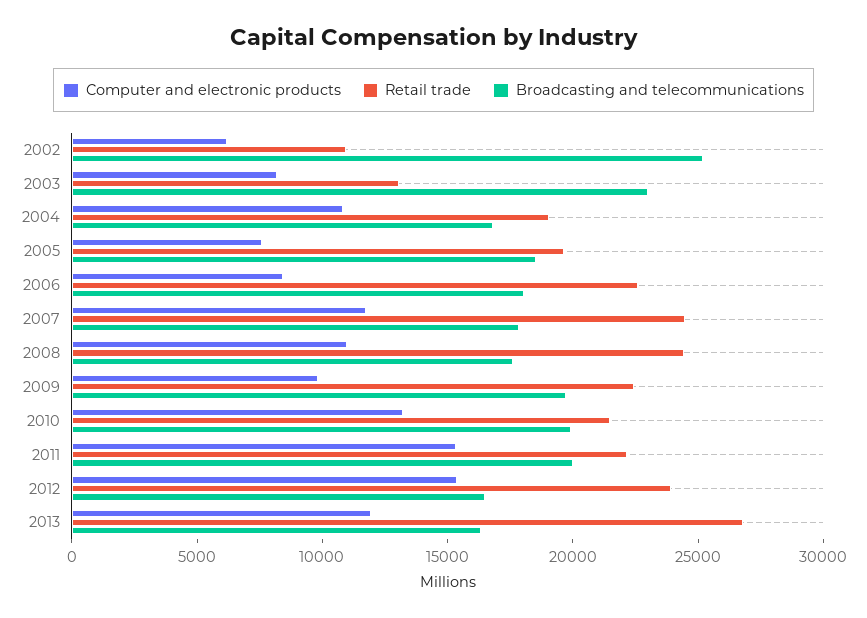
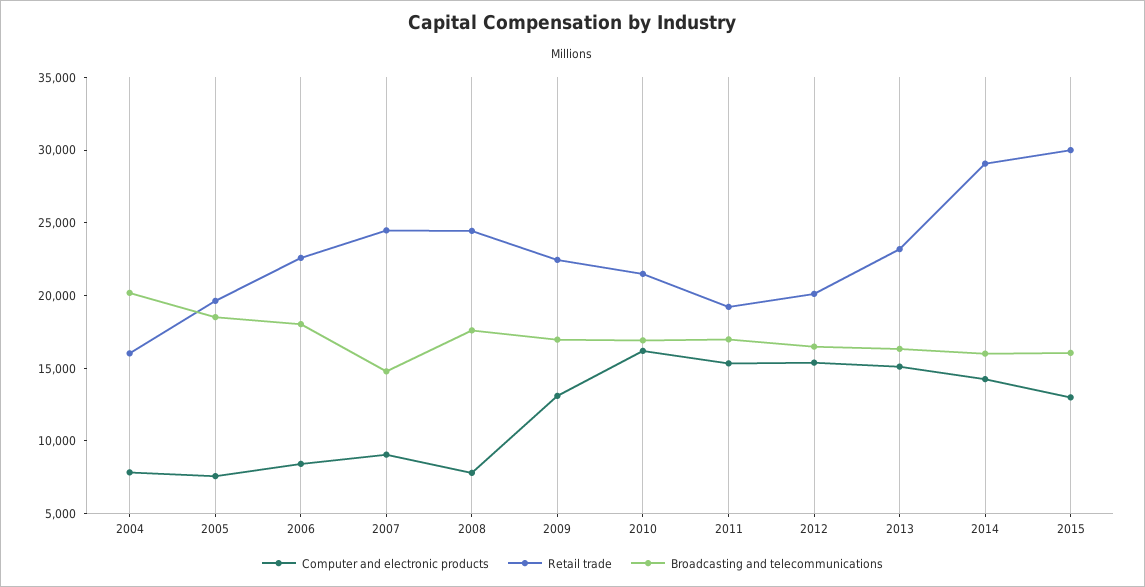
Computer and electronic products, 2002: 6000 -> none
Retail trade, 2002: 11000 -> none
Broadcasting and telecommunications, 2002: 25000 -> none
Computer and electronic products, 2003: 8000 -> none
Retail trade, 2003: 13000 -> none
Broadcasting and telecommunications, 2003: 23000 -> none
Computer and electronic products, 2004: 11000 -> 8000
Retail trade, 2004: 19000 -> 16000
Broadcasting and telecommunications, 2004: 17000 -> 20000
Computer and electronic products, 2007: 12000 -> 9000
Broadcasting and telecommunications, 2007: 18000 -> 15000
Computer and electronic products, 2008: 11000 -> 8000
Computer and electronic products, 2009: 10000 -> 13000
Broadcasting and telecommunications, 2009: 20000 -> 17000
Computer and electronic products, 2010: 13000 -> 16000
Broadcasting and telecommunications, 2010: 20000 -> 17000
Retail trade, 2011: 22000 -> 19000
Broadcasting and telecommunications, 2011: 20000 -> 17000
Retail trade, 2012: 24000 -> 20000
Computer and electronic products, 2013: 12000 -> 15000
Retail trade, 2013: 27000 -> 23000
Computer and electronic products, 2014: none -> 14000
Retail trade, 2014: none -> 29000
Broadcasting and telecommunications, 2014: none -> 16000
Computer and electronic products, 2015: none -> 13000
Retail trade, 2015: none -> 30000
Broadcasting and telecommunications, 2015: none -> 16000

